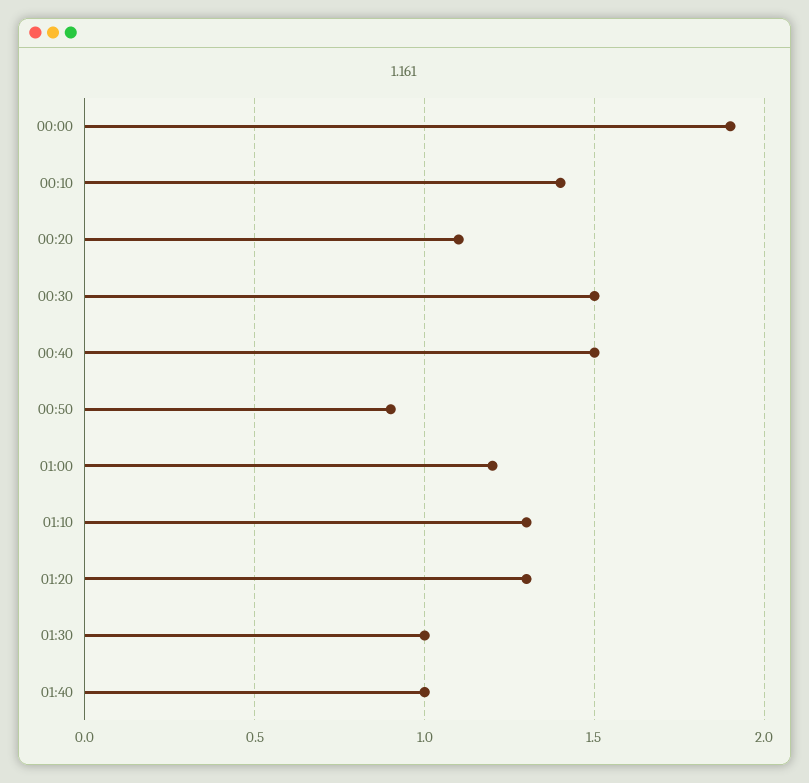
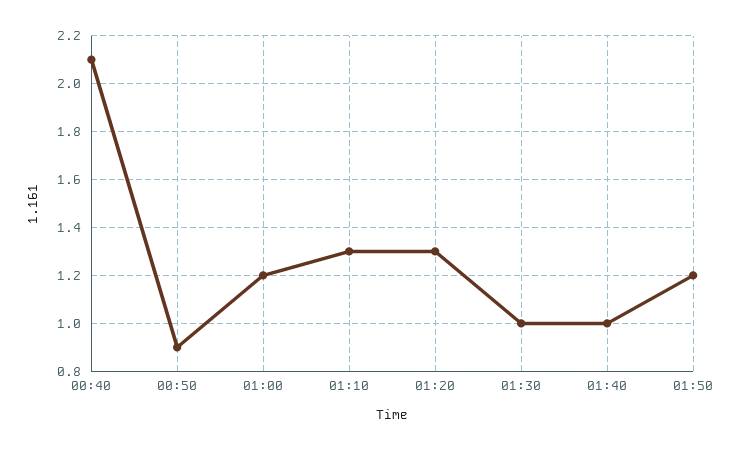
00:00: 1.9 -> none
00:10: 1.4 -> none
00:20: 1.1 -> none
00:30: 1.5 -> none
00:40: 1.5 -> 2.1
01:50: none -> 1.2

